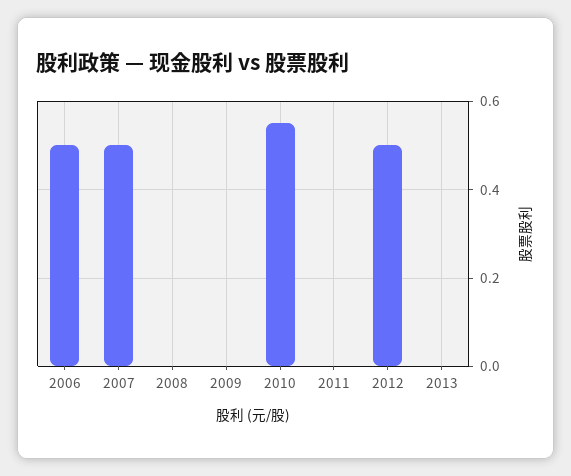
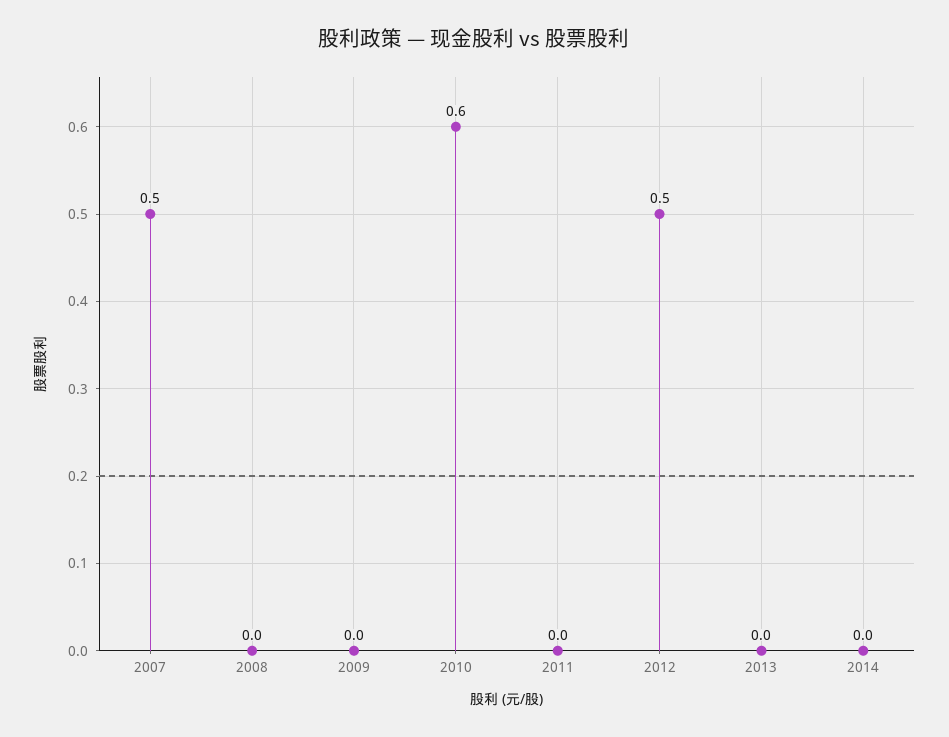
2006: 0.5 -> none
2010: 0.55 -> 0.6
2014: none -> 0

